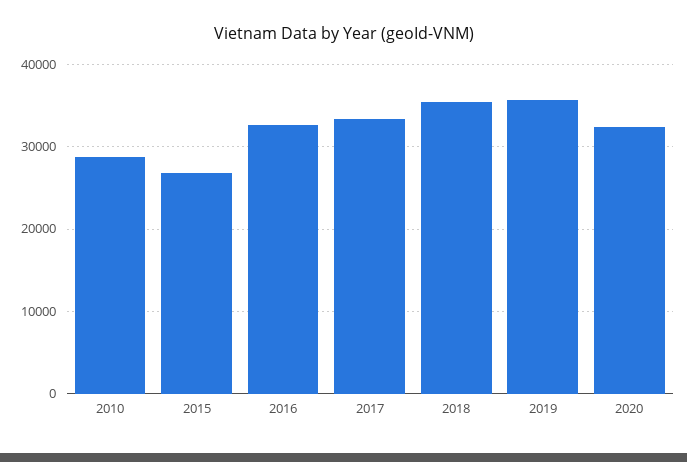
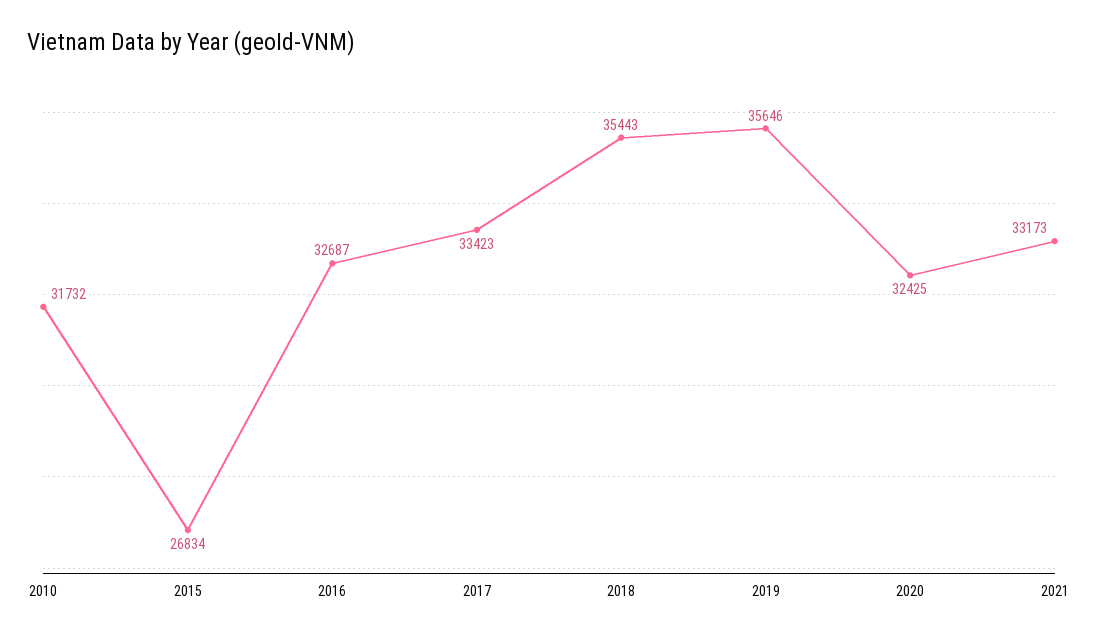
2010: 29000 -> 31732
2021: none -> 33173

